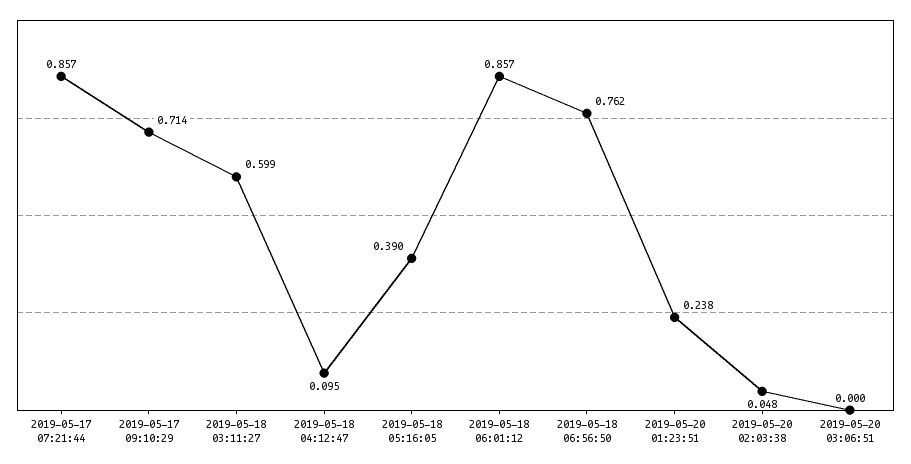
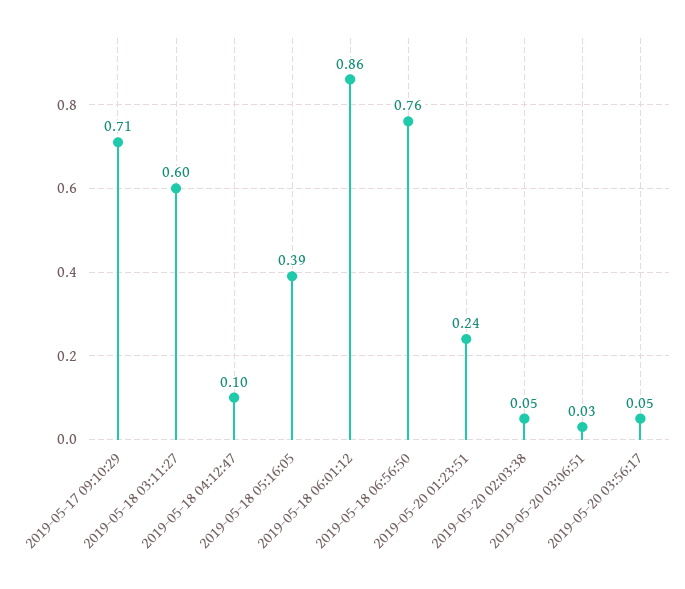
2019-05-17 07:21:44: 0.857 -> none
2019-05-20 03:06:51: 0 -> 0.03
2019-05-20 03:56:17: none -> 0.05

